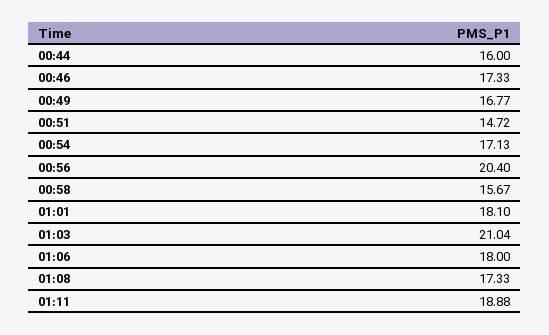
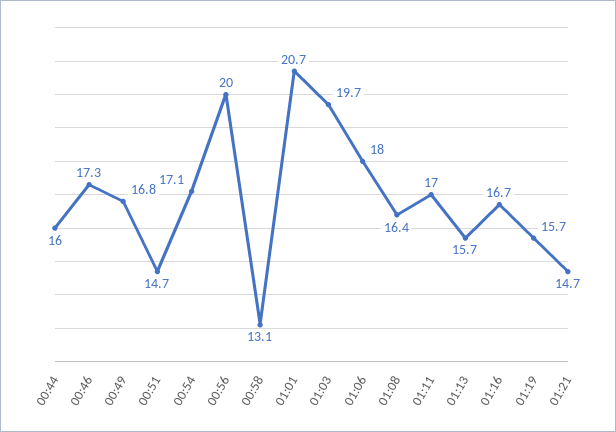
00:56: 20.4 -> 20
00:58: 15.67 -> 13.1
01:01: 18.1 -> 20.7
01:03: 21.04 -> 19.7
01:08: 17.33 -> 16.4
01:11: 18.88 -> 17
01:13: none -> 15.7
01:16: none -> 16.7
01:19: none -> 15.7
01:21: none -> 14.7

